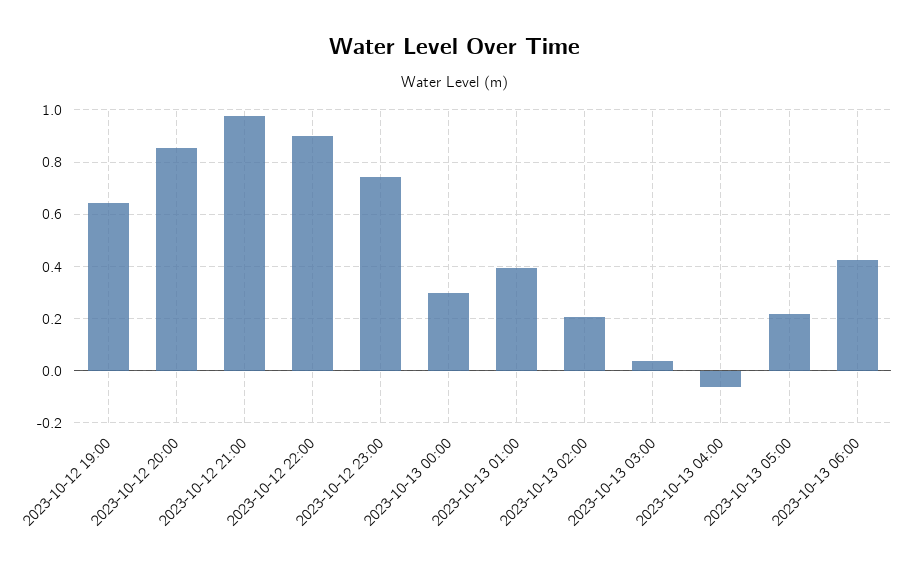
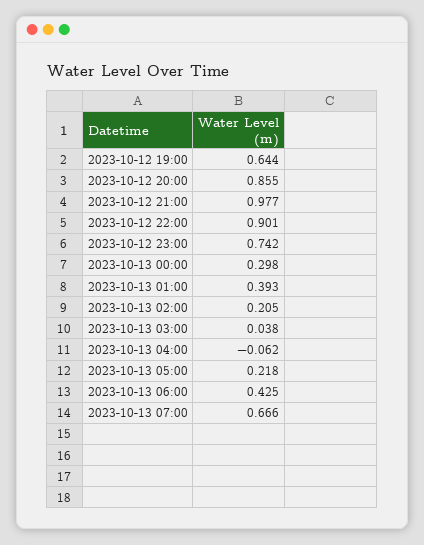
2023-10-13 07:00: none -> 0.666

